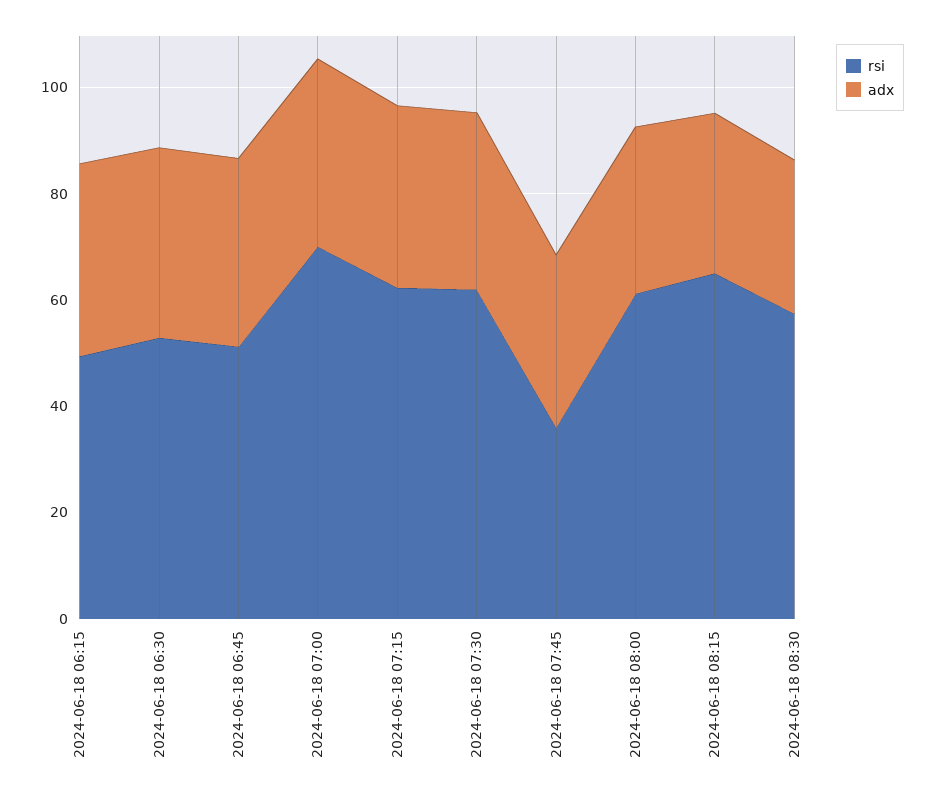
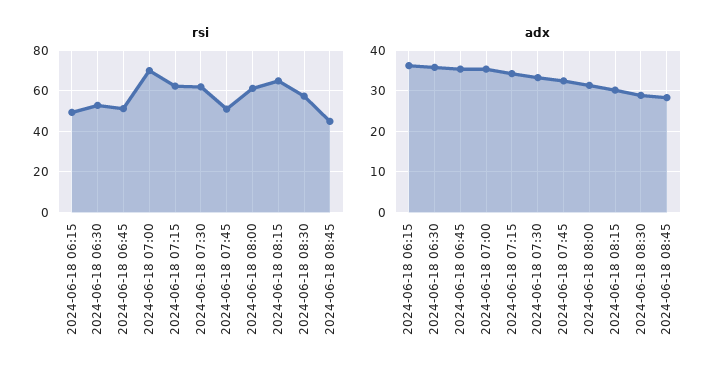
rsi, 2024-06-18 07:45: 35 -> 50
rsi, 2024-06-18 08:45: none -> 45
adx, 2024-06-18 08:45: none -> 28

